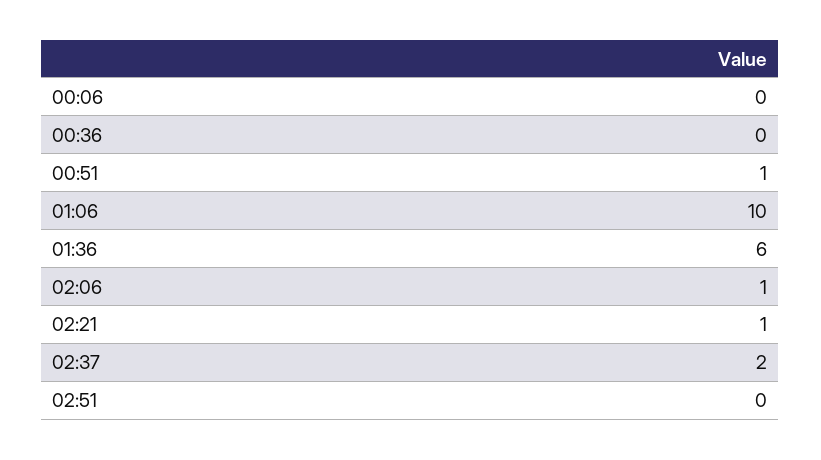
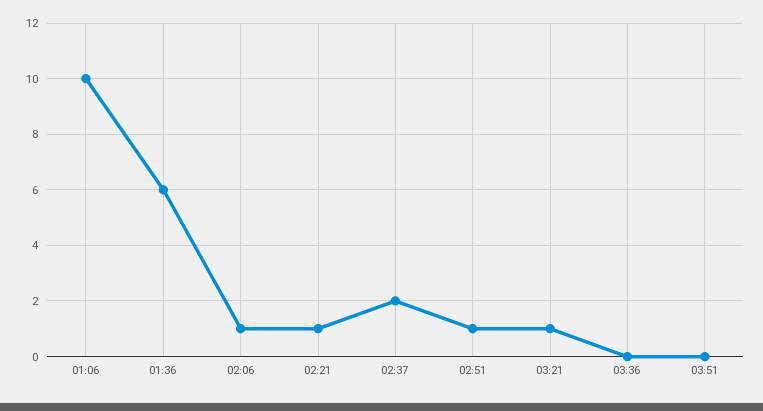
00:06: 0 -> none
00:36: 0 -> none
00:51: 1 -> none
02:51: 0 -> 1
03:21: none -> 1
03:36: none -> 0
03:51: none -> 0

